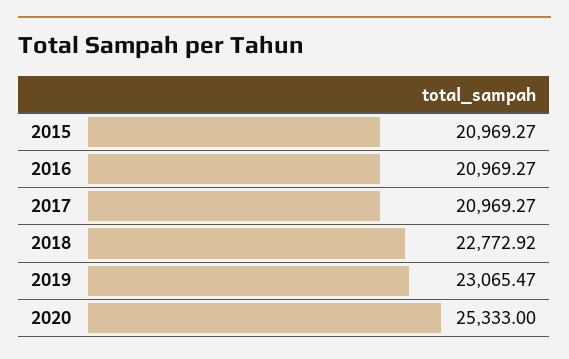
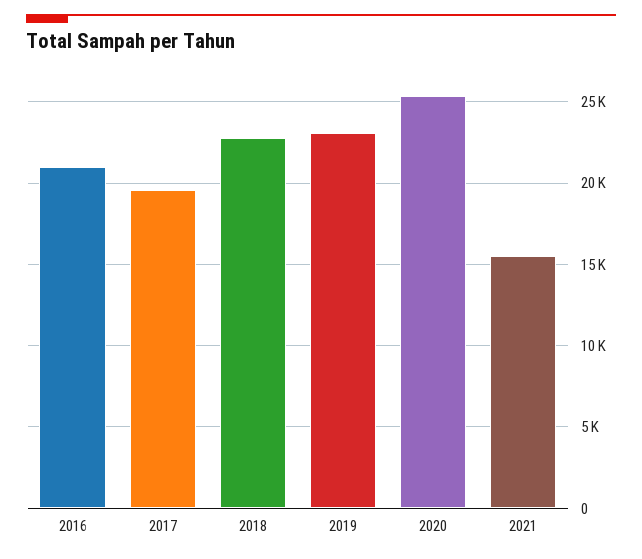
2015: 20969.27 -> none
2017: 20969.27 -> 19500
2021: none -> 15500

